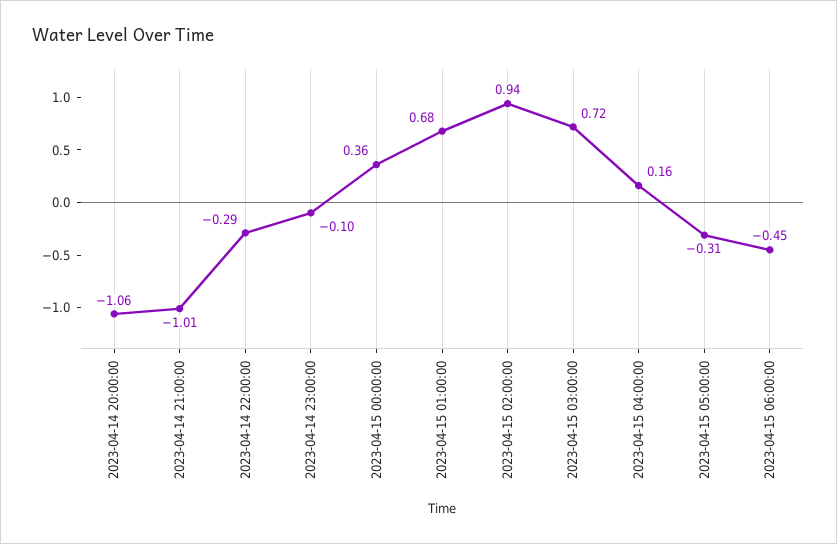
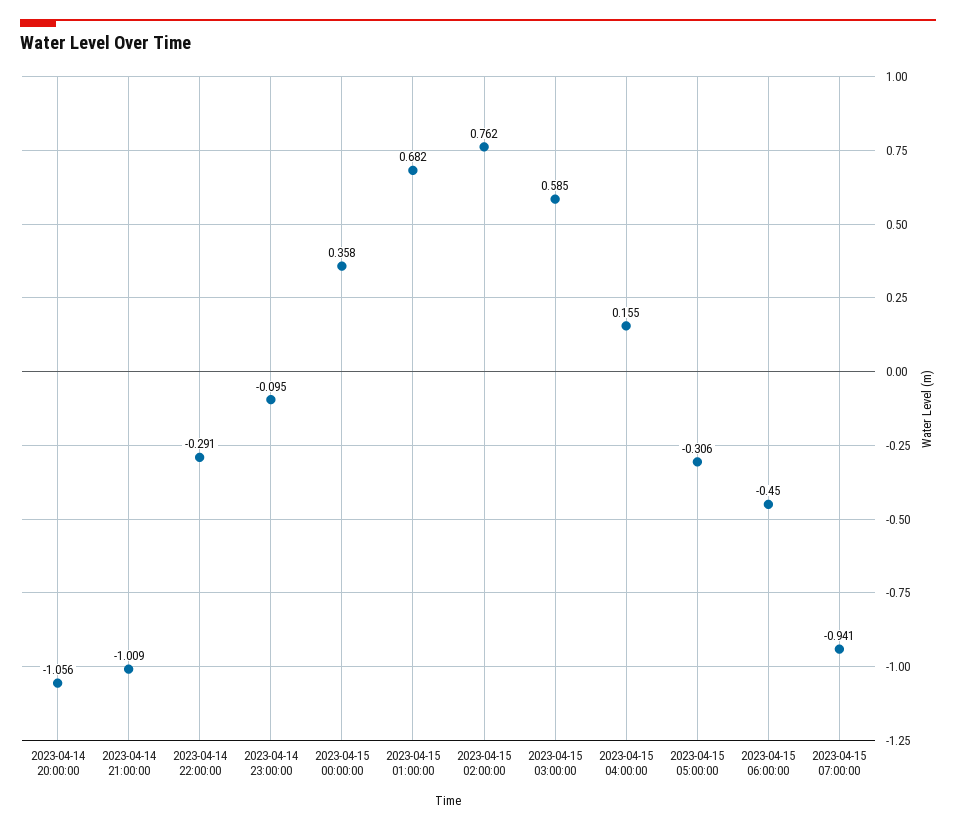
2023-04-15 02:00:00: 0.94 -> 0.762
2023-04-15 03:00:00: 0.72 -> 0.585
2023-04-15 07:00:00: none -> -0.941

